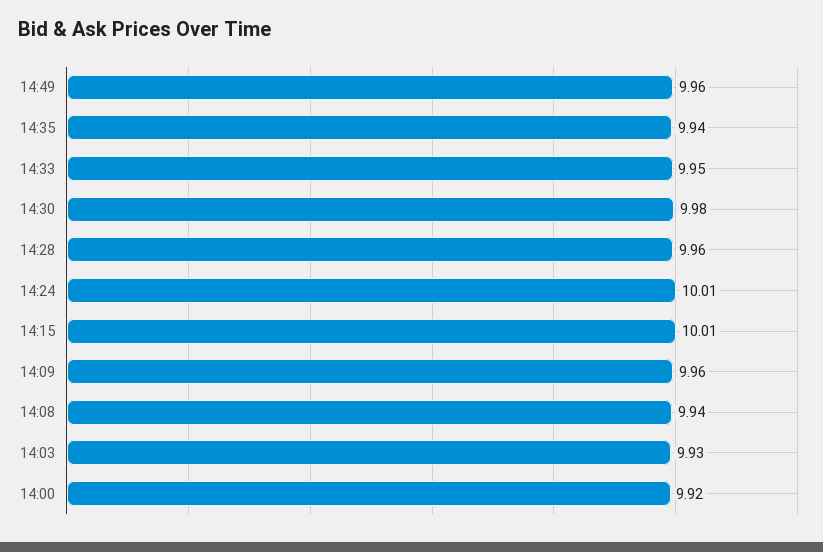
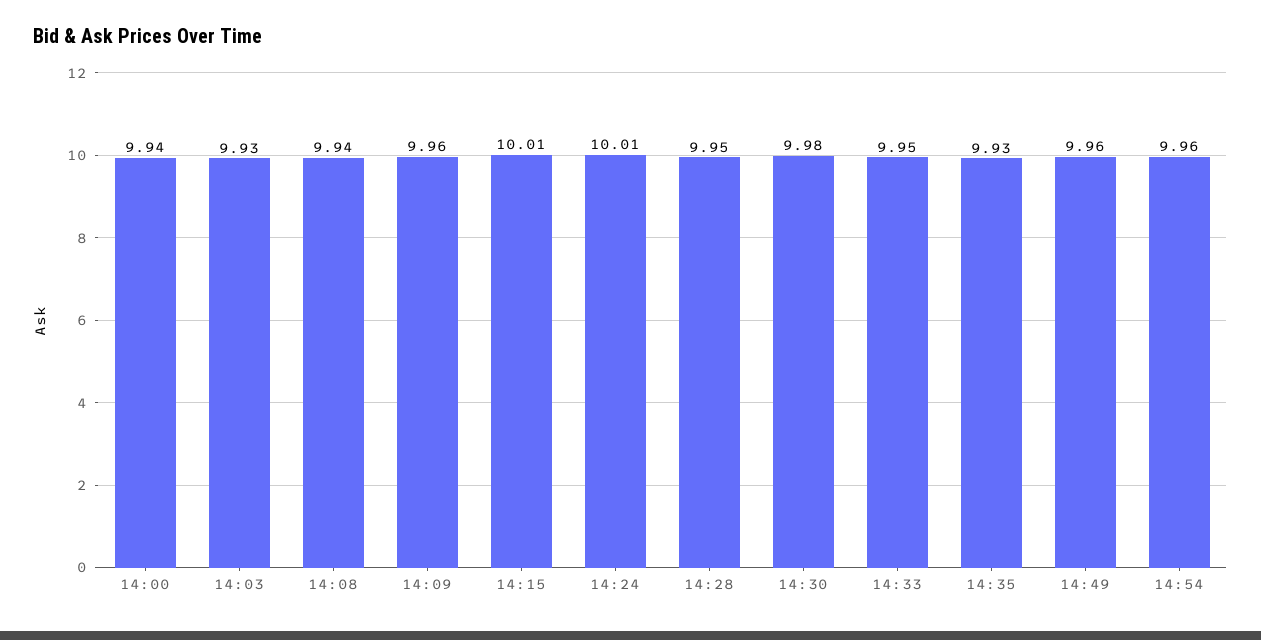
14:35: 9.94 -> 9.93
14:28: 9.96 -> 9.95
14:00: 9.92 -> 9.94
14:54: none -> 9.96

